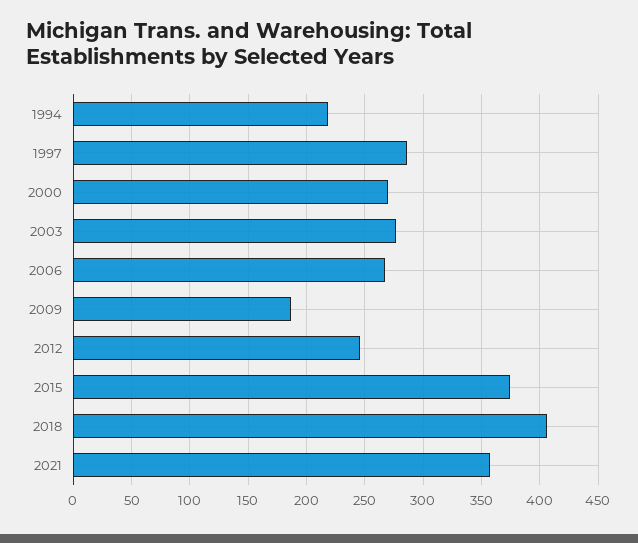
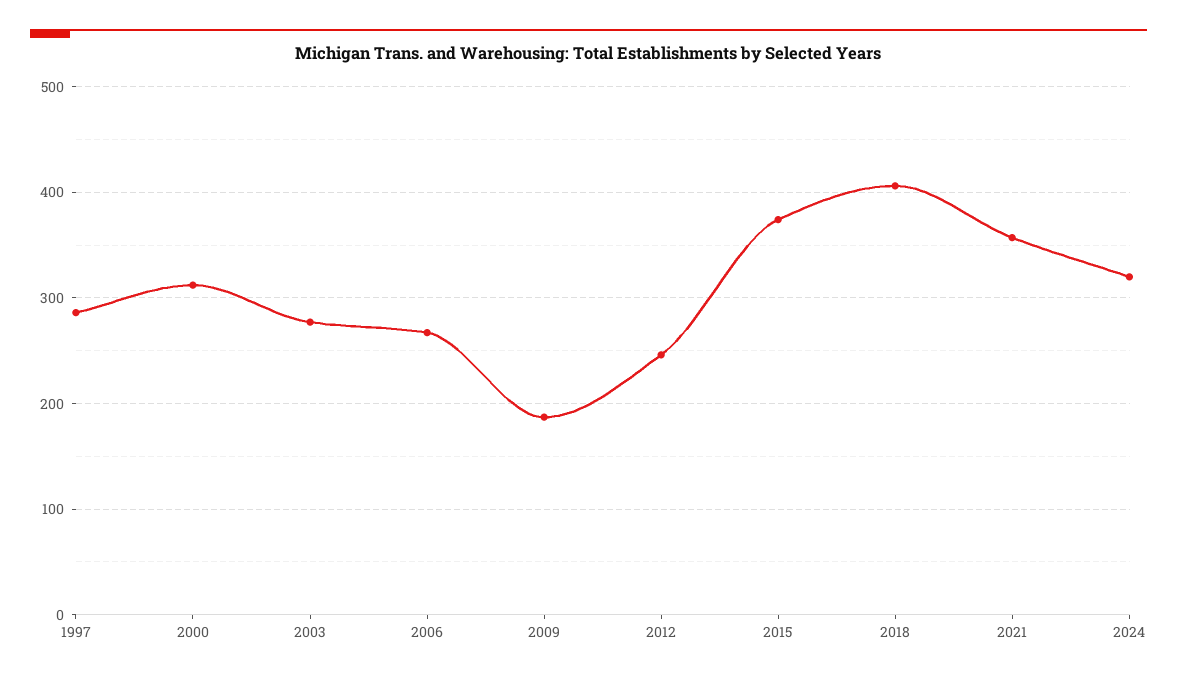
1994: 220 -> none
2000: 270 -> 310
2024: none -> 320

